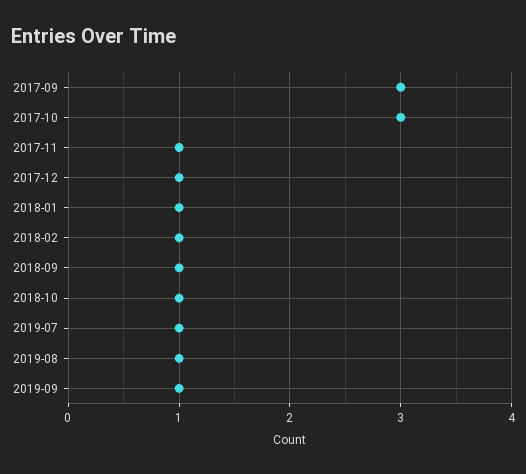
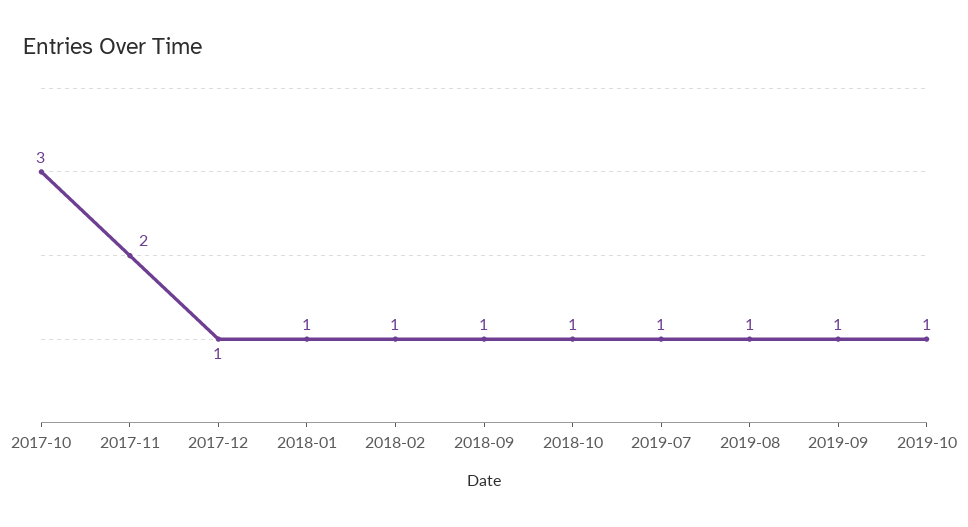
2017-09: 3 -> none
2017-11: 1 -> 2
2019-10: none -> 1

